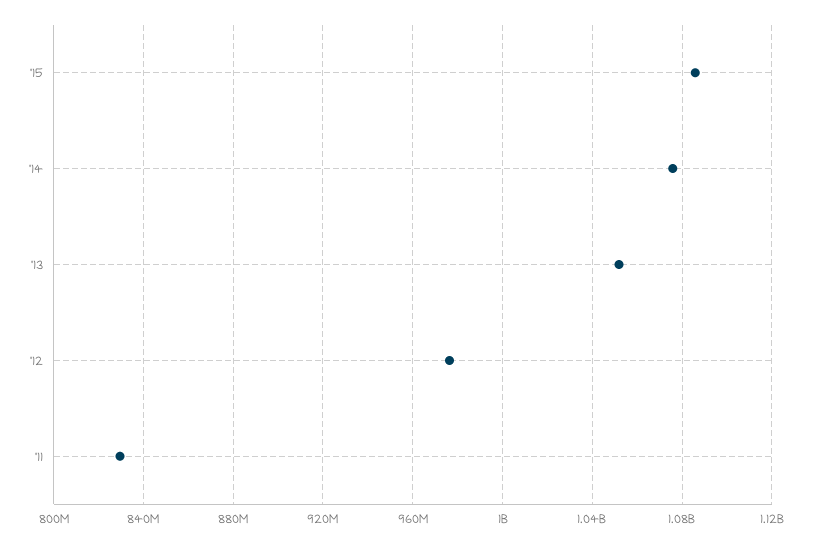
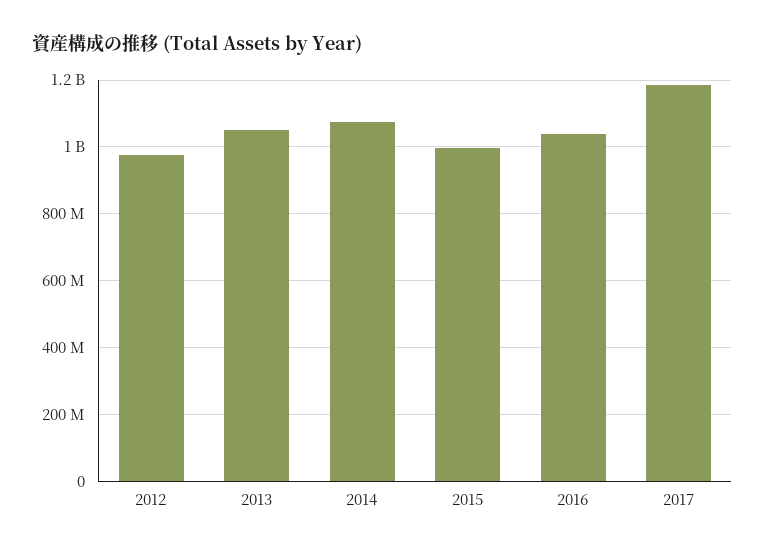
'15: 1085000000 -> 1000000000
'11: 830000000 -> none
2016: none -> 1040000000
2017: none -> 1180000000

